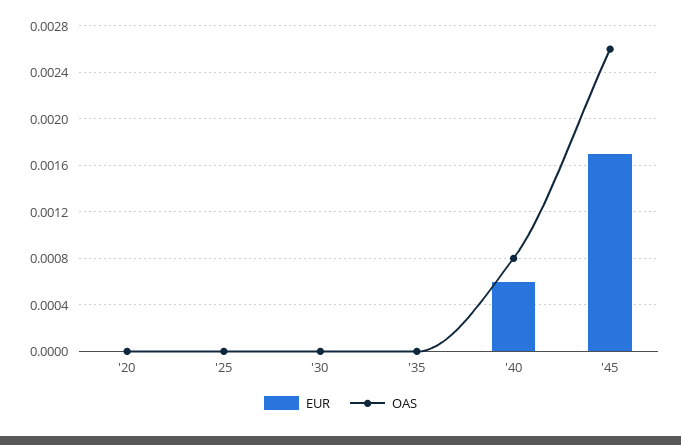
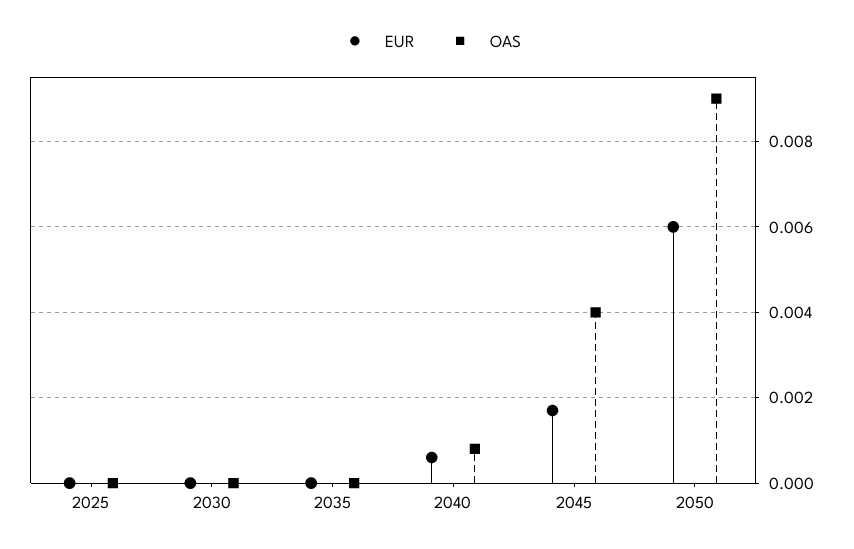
EUR, '20: 0 -> none
OAS, '20: 0 -> none
OAS, '45: 0.0026 -> 0.004
EUR, 2050: none -> 0.006
OAS, 2050: none -> 0.009

